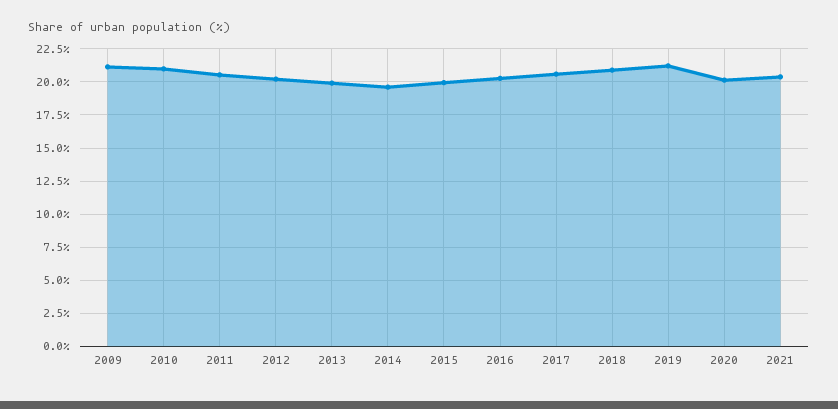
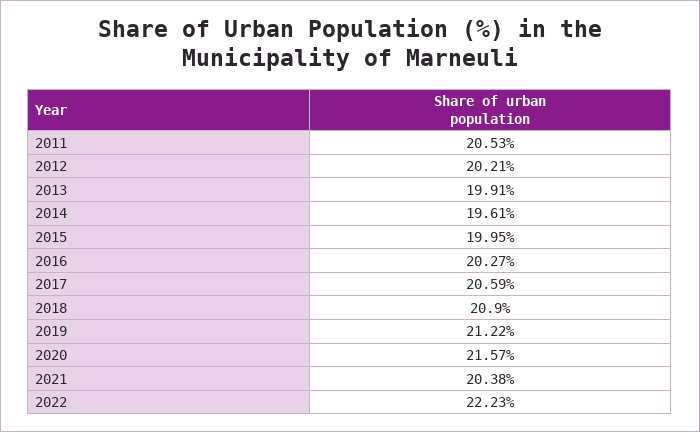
2009: 21 -> none
2010: 21 -> none
2020: 20 -> 21.57
2022: none -> 22.23

